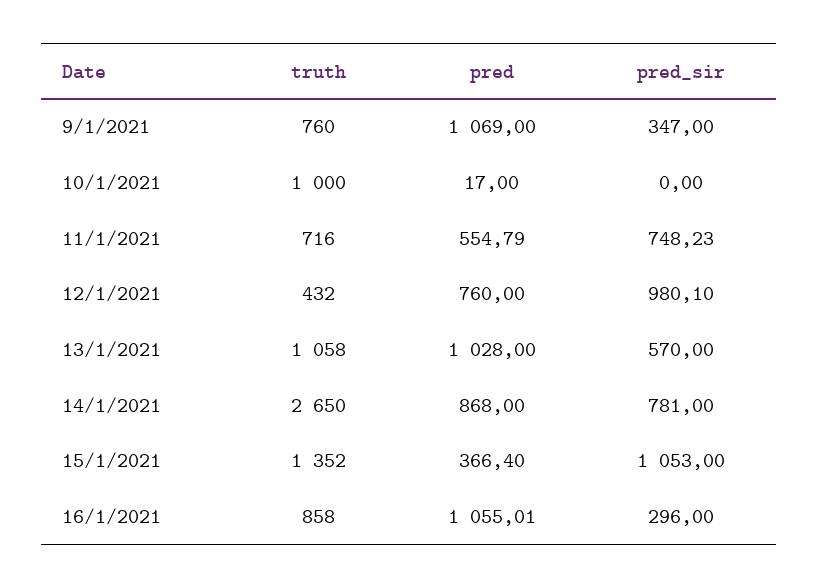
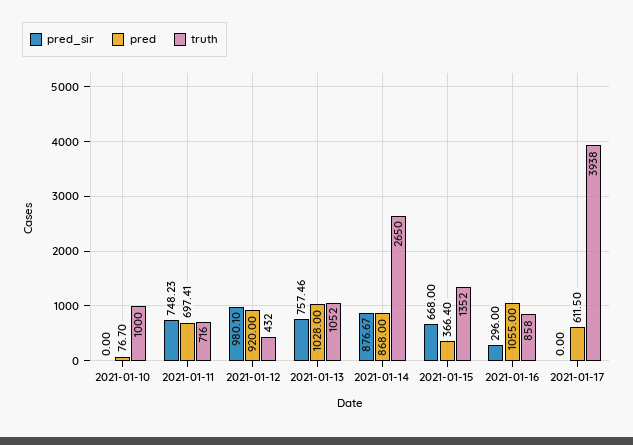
truth, 9/1/2021: 760 -> none
pred, 9/1/2021: 1069 -> none
pred_sir, 9/1/2021: 347 -> none
pred, 10/1/2021: 17 -> 76.7
pred, 11/1/2021: 554.79 -> 697.41
pred, 12/1/2021: 760 -> 920
truth, 13/1/2021: 1058 -> 1052
pred_sir, 13/1/2021: 570 -> 757.46
pred_sir, 14/1/2021: 781 -> 876.67
pred_sir, 15/1/2021: 1053 -> 668
pred, 16/1/2021: 1055.01 -> 1055
pred_sir, 2021-01-17: none -> 0
pred, 2021-01-17: none -> 611.5
truth, 2021-01-17: none -> 3938

